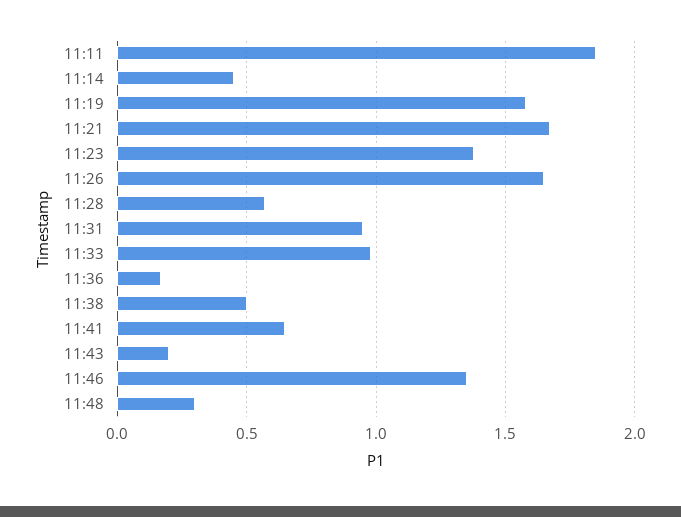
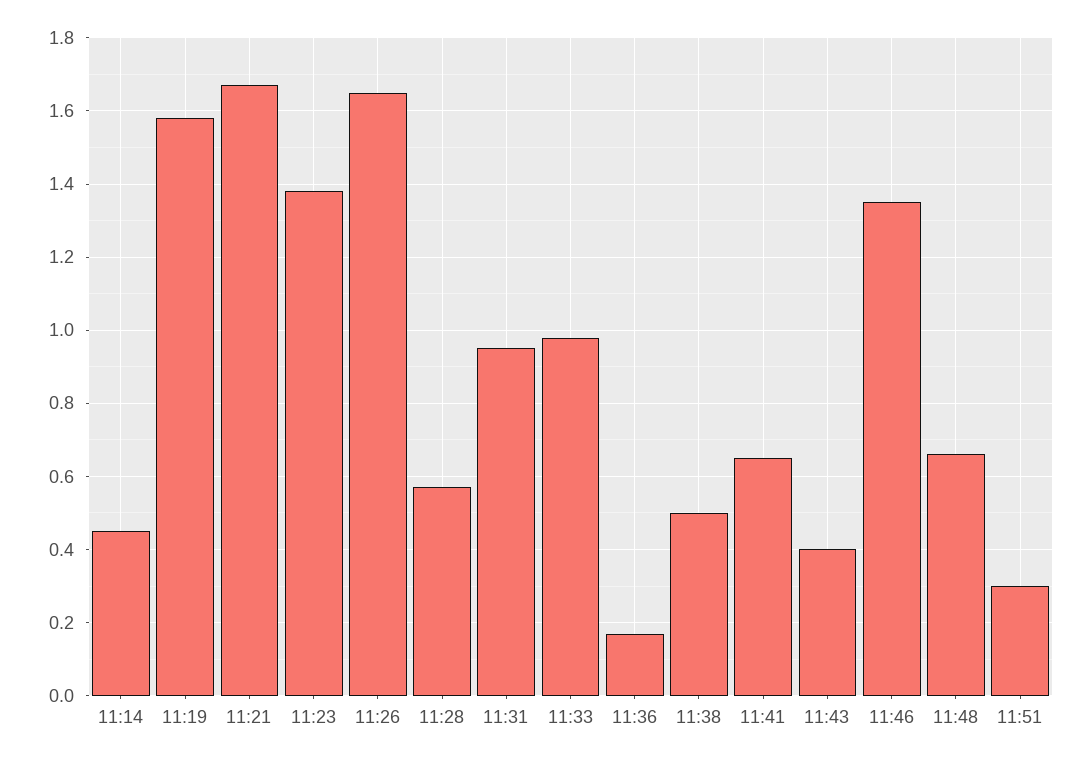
11:11: 1.85 -> none
11:43: 0.2 -> 0.4
11:48: 0.3 -> 0.65
11:51: none -> 0.3

